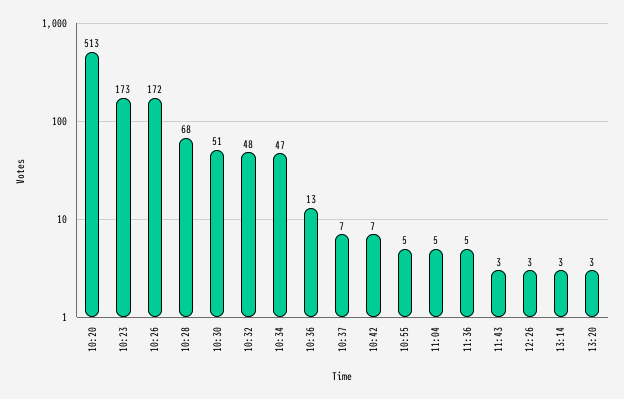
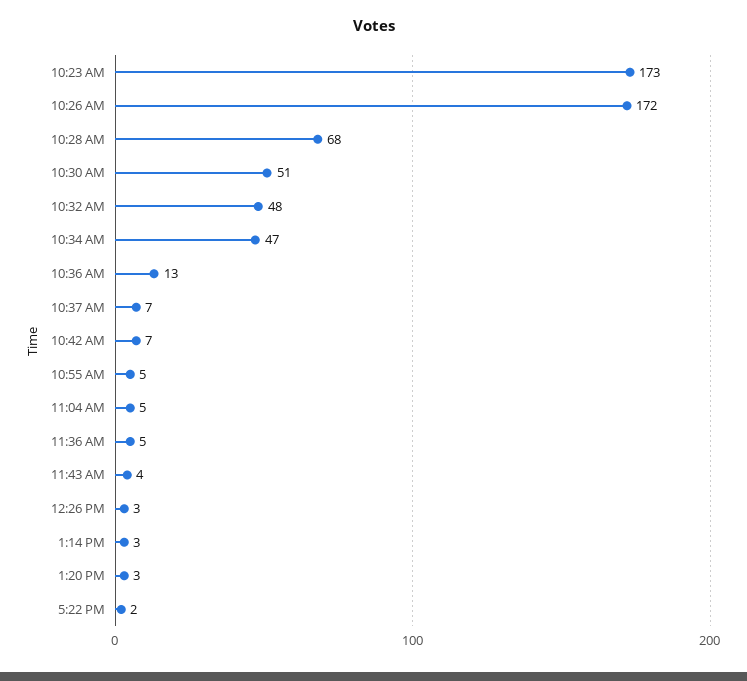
10:20: 513 -> none
11:43: 3 -> 4
5:22 PM: none -> 2

